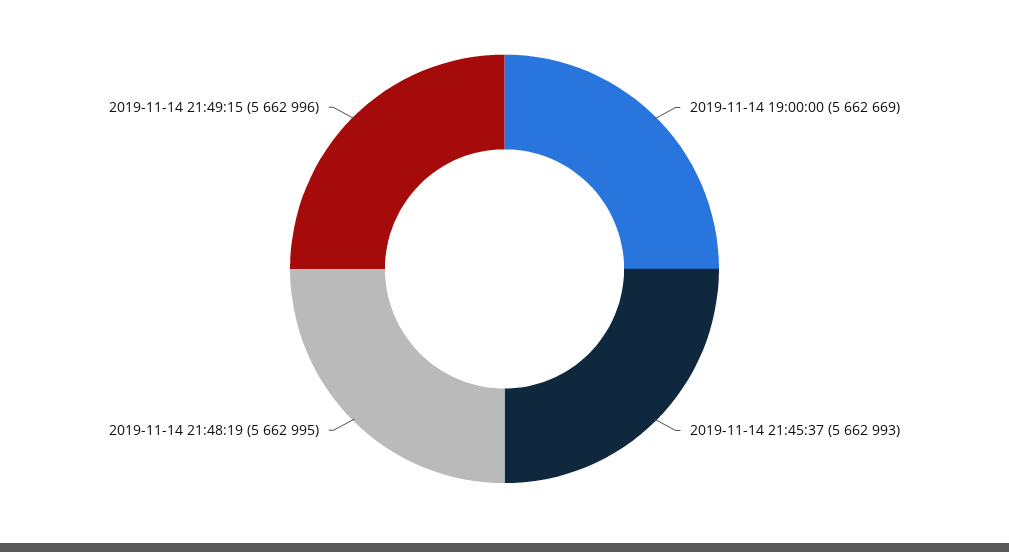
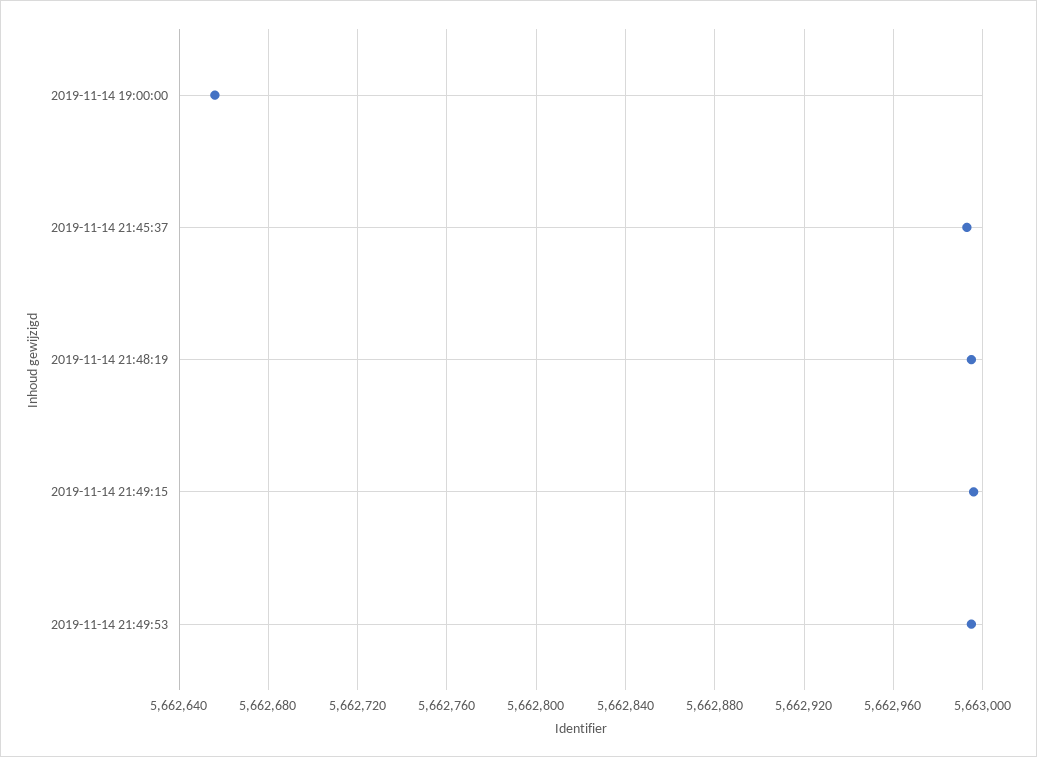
2019-11-14 19:00:00: 5662669 -> 5662655
2019-11-14 21:49:53: none -> 5662995

